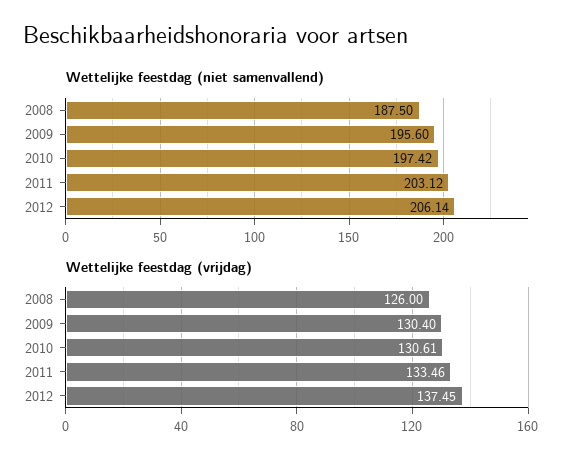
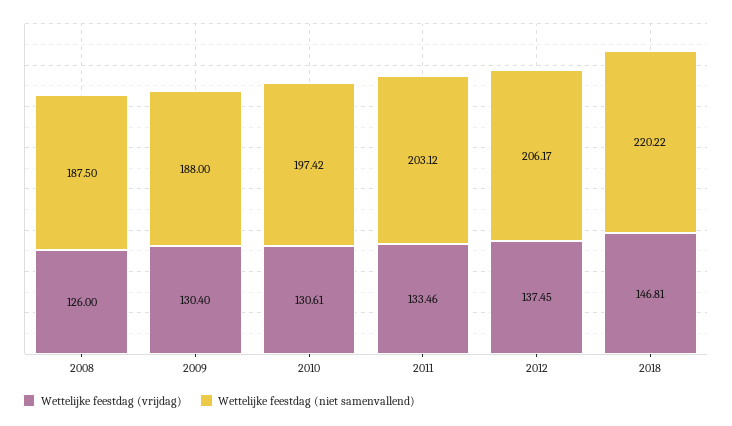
Wettelijke feestdag (niet samenvallend), 2009: 195.6 -> 188
Wettelijke feestdag (niet samenvallend), 2012: 206.14 -> 206.17
Wettelijke feestdag (vrijdag), 2018: none -> 146.81
Wettelijke feestdag (niet samenvallend), 2018: none -> 220.22

